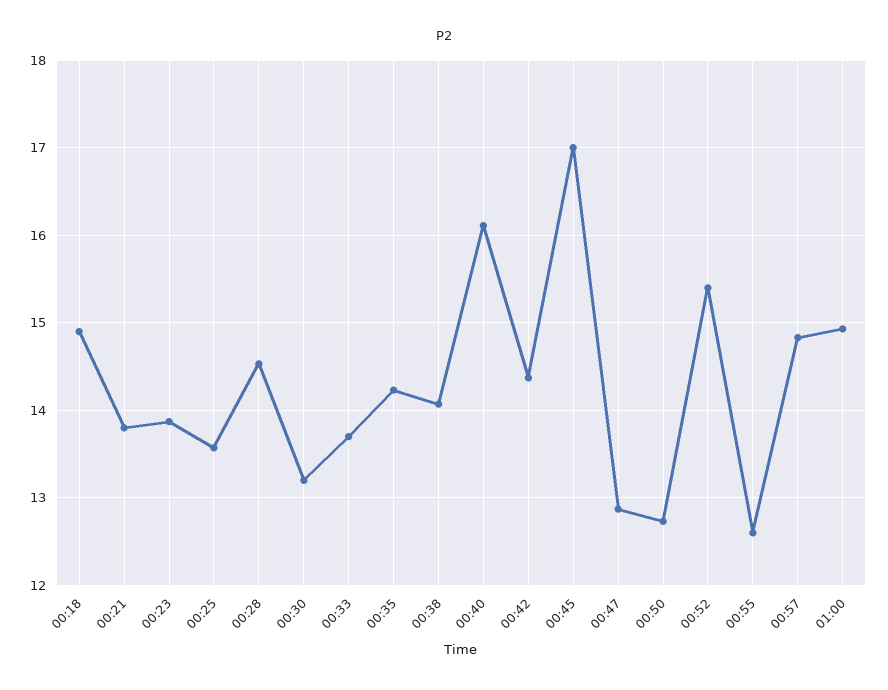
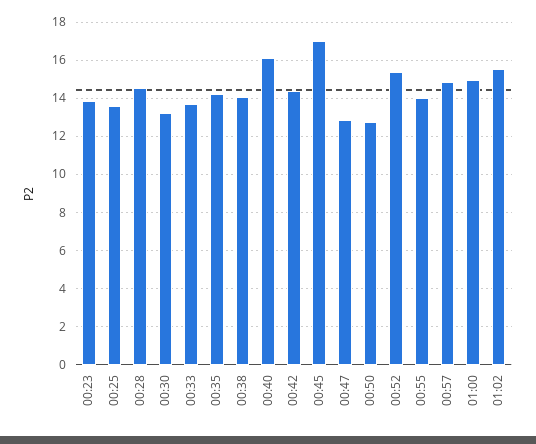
00:18: 14.9 -> none
00:21: 13.8 -> none
00:55: 12.6 -> 14
01:02: none -> 15.5

